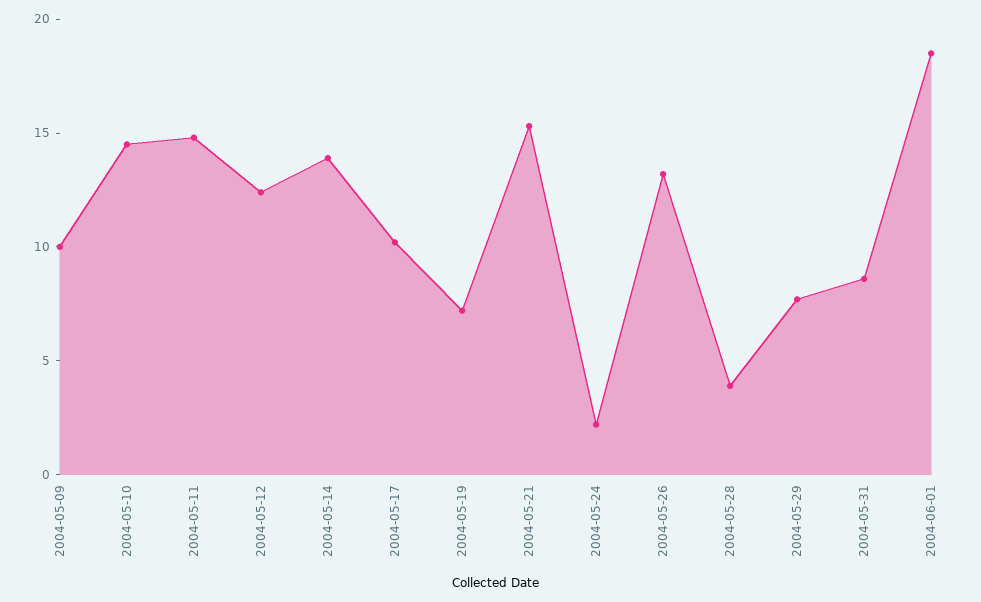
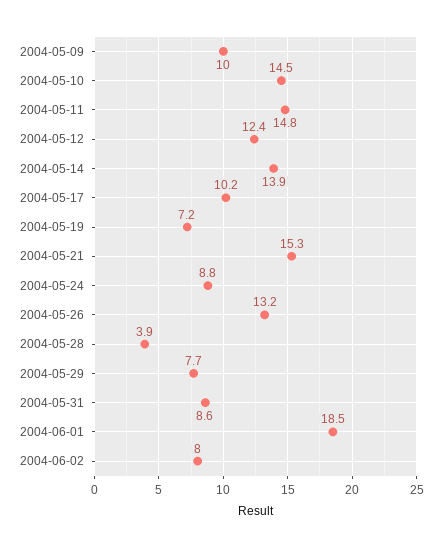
2004-05-24: 2 -> 8.8
2004-06-02: none -> 8

